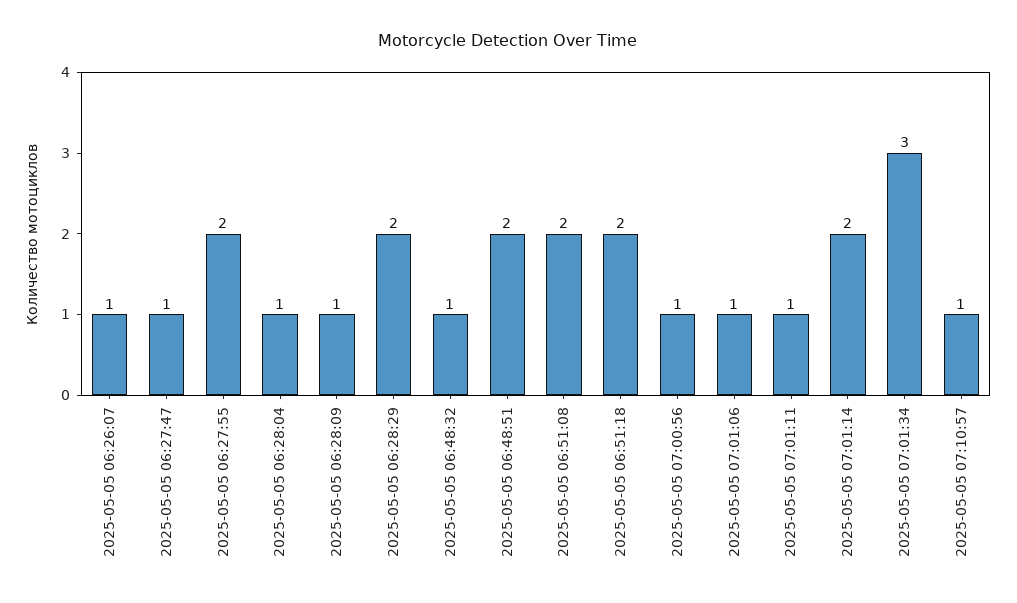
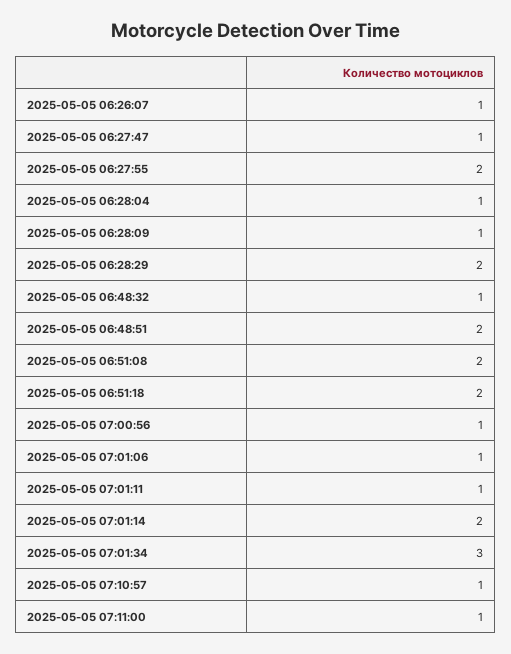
2025-05-05 07:11:00: none -> 1

